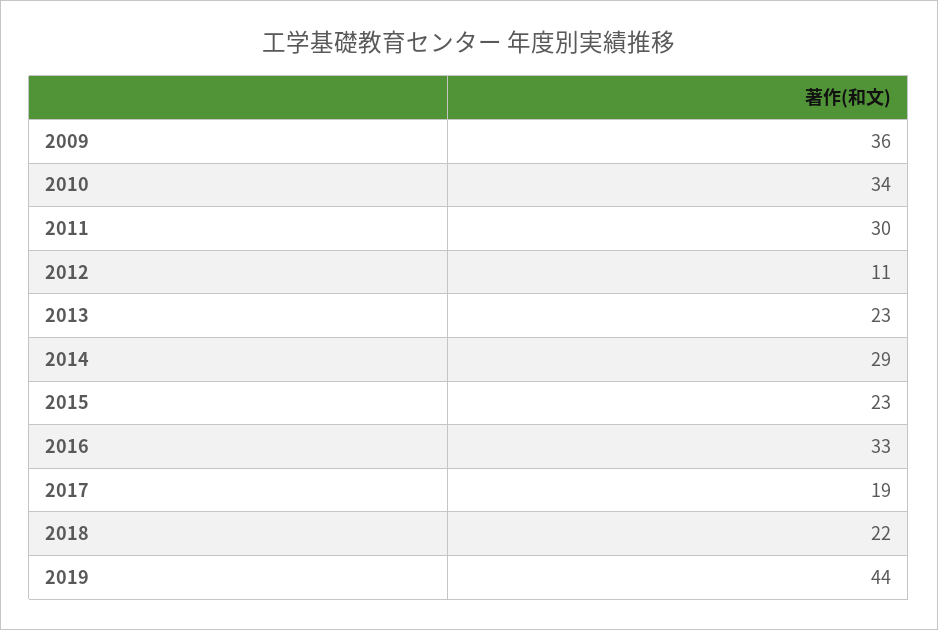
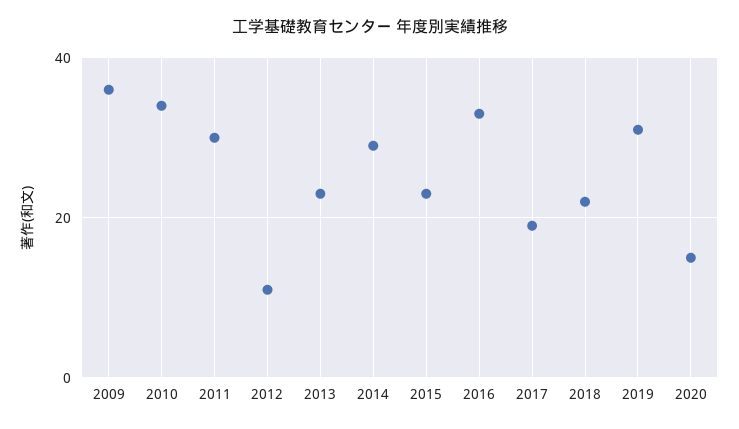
2019: 44 -> 30
2020: none -> 15

